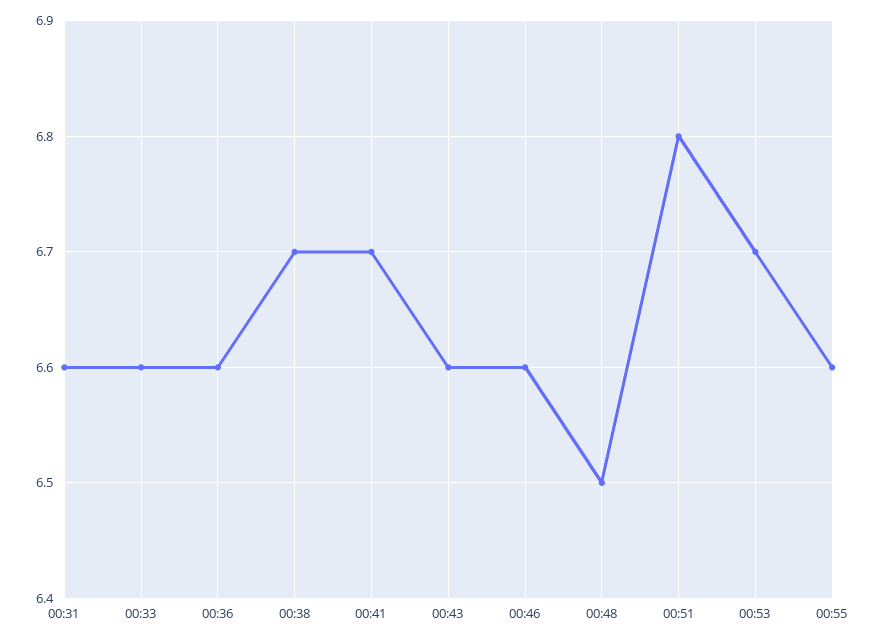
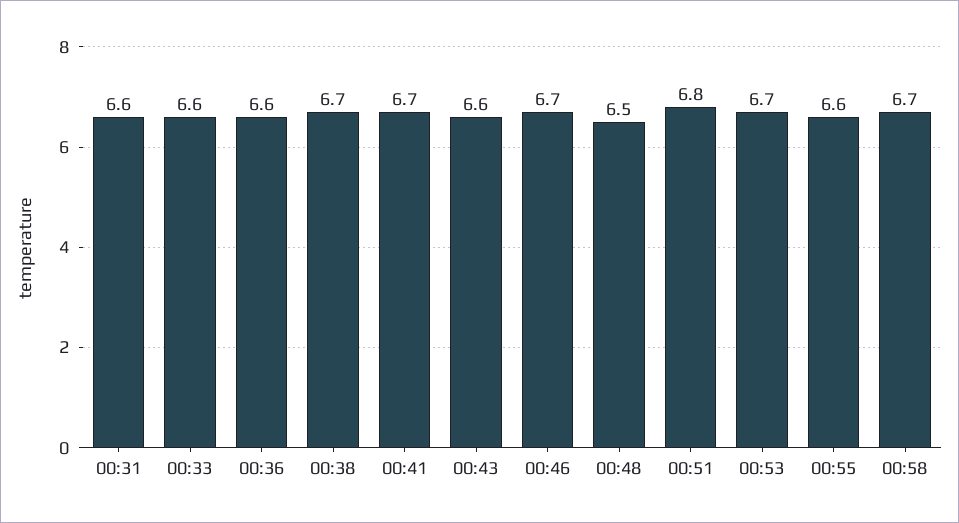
00:46: 6.6 -> 6.7
00:58: none -> 6.7

